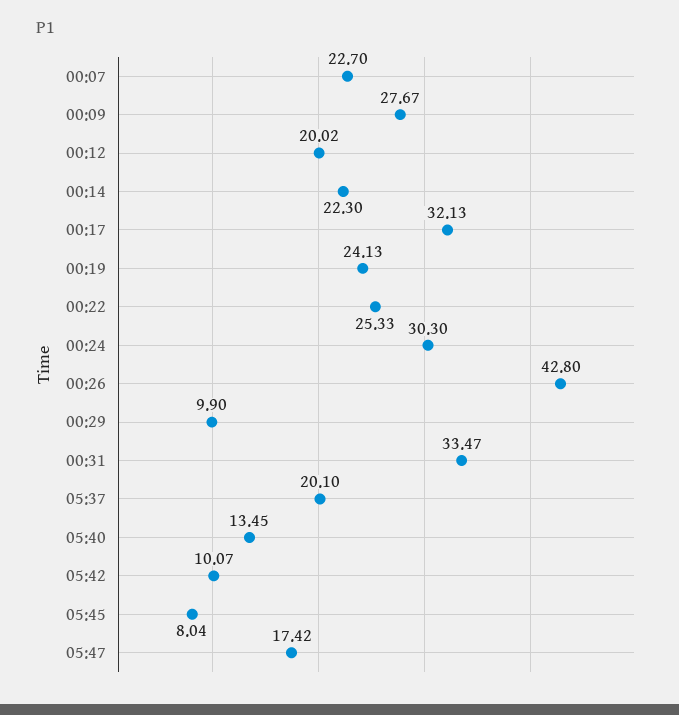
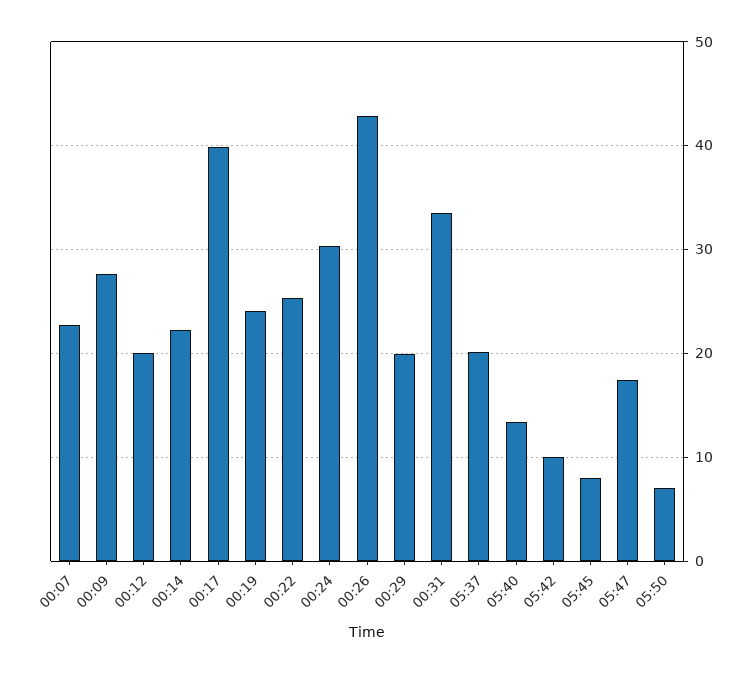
00:17: 32.13 -> 40
00:29: 9.9 -> 20
05:50: none -> 7

